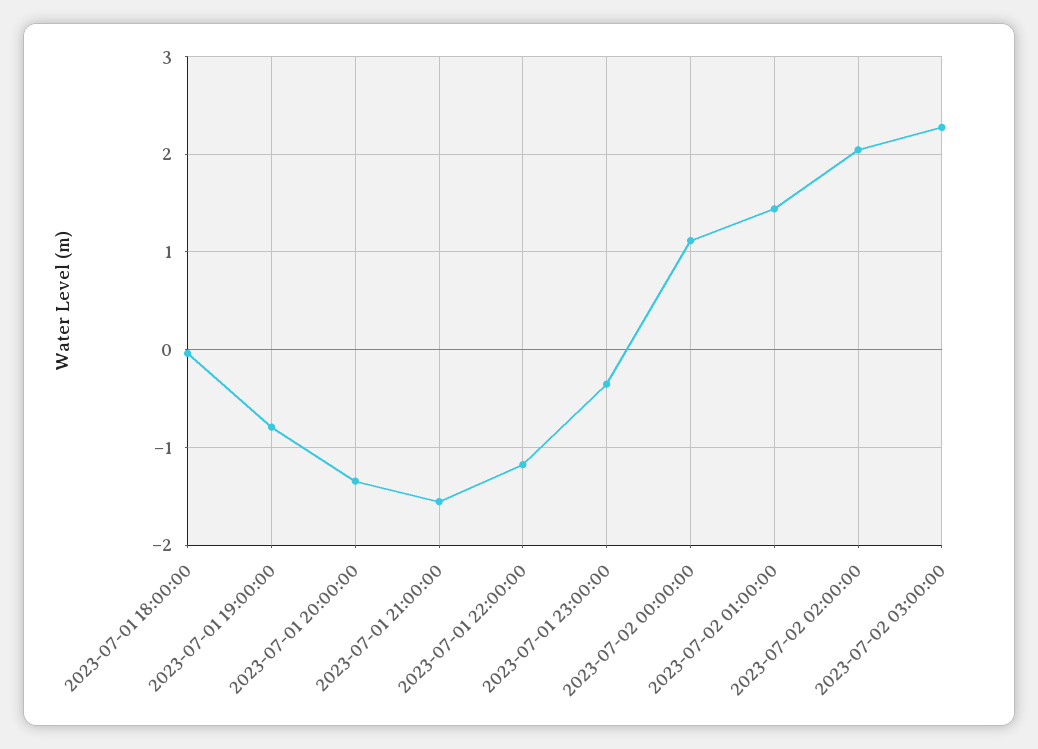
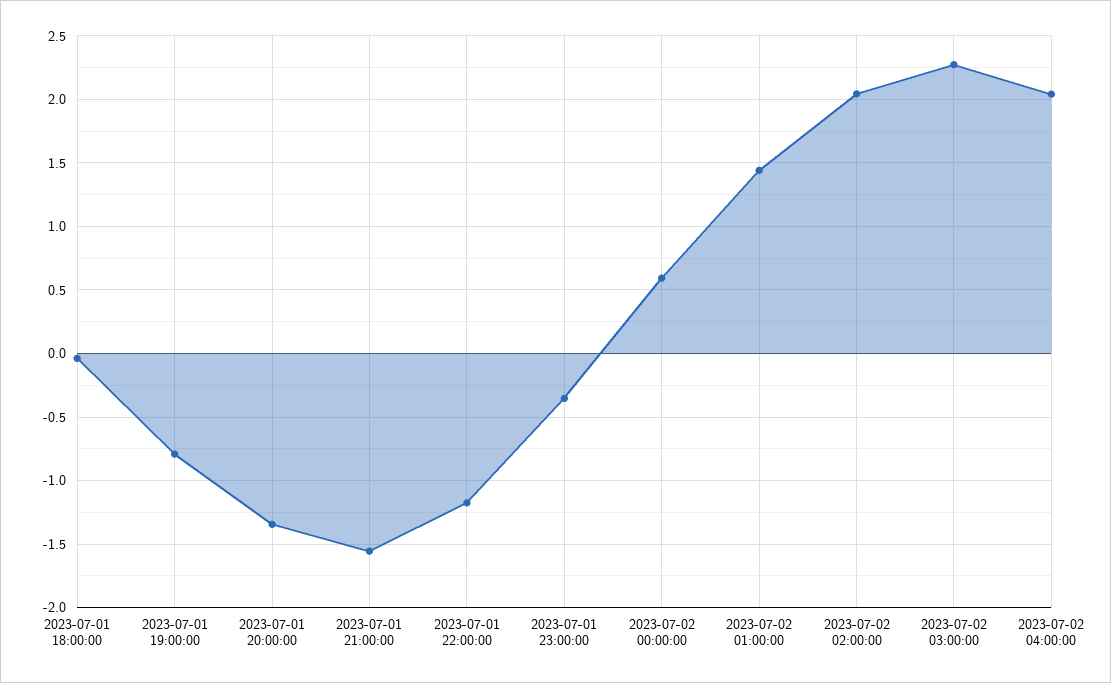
2023-07-02 00:00:00: 1.1 -> 0.6
2023-07-02 04:00:00: none -> 2.05

